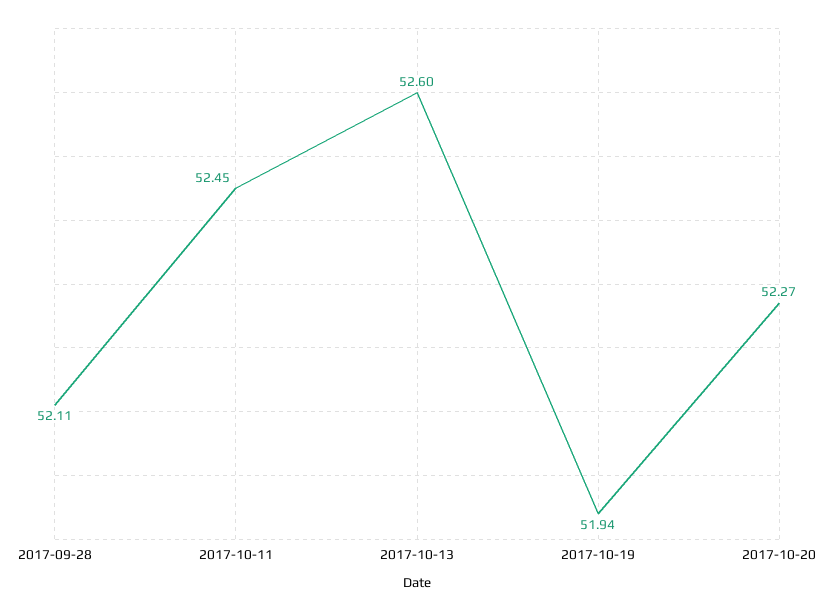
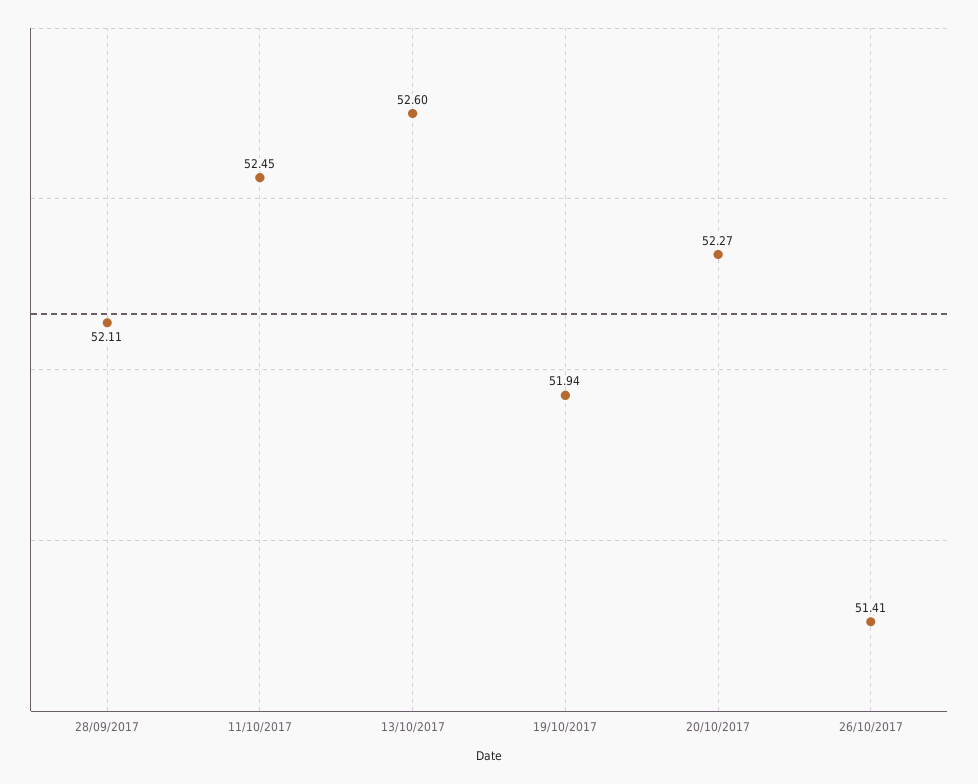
26/10/2017: none -> 51.41

